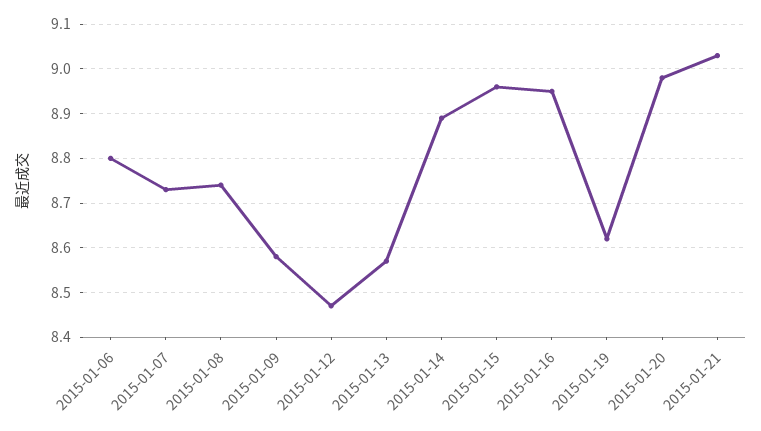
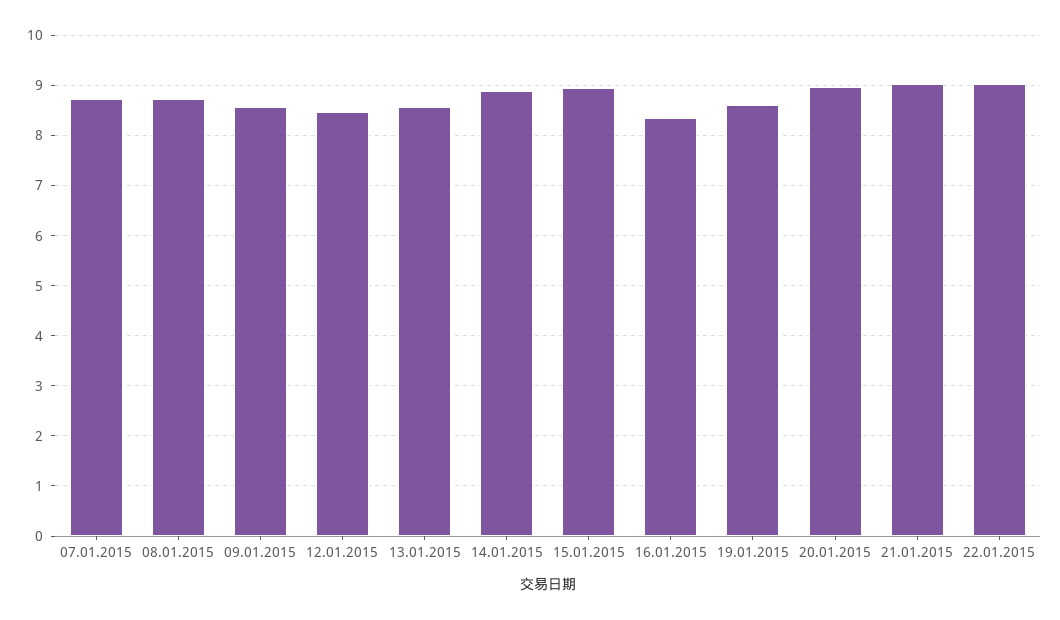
2015-01-06: 8.8 -> none
2015-01-16: 8.95 -> 8.4
22.01.2015: none -> 9

